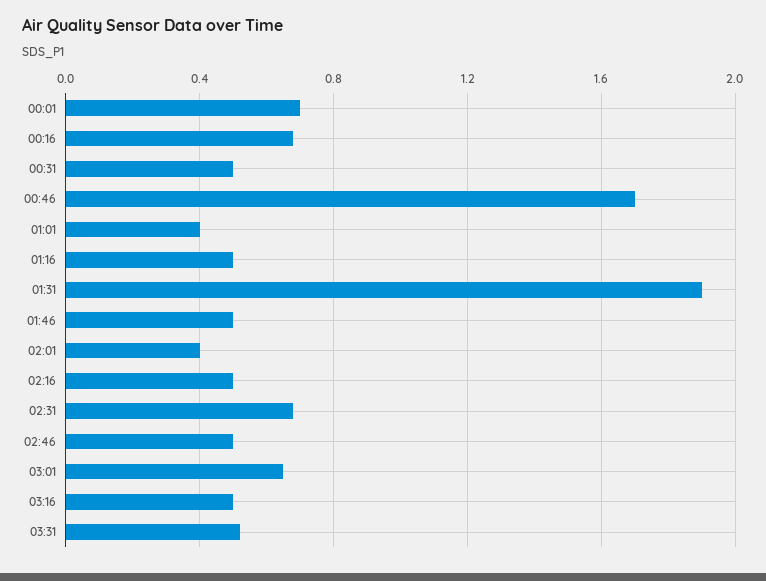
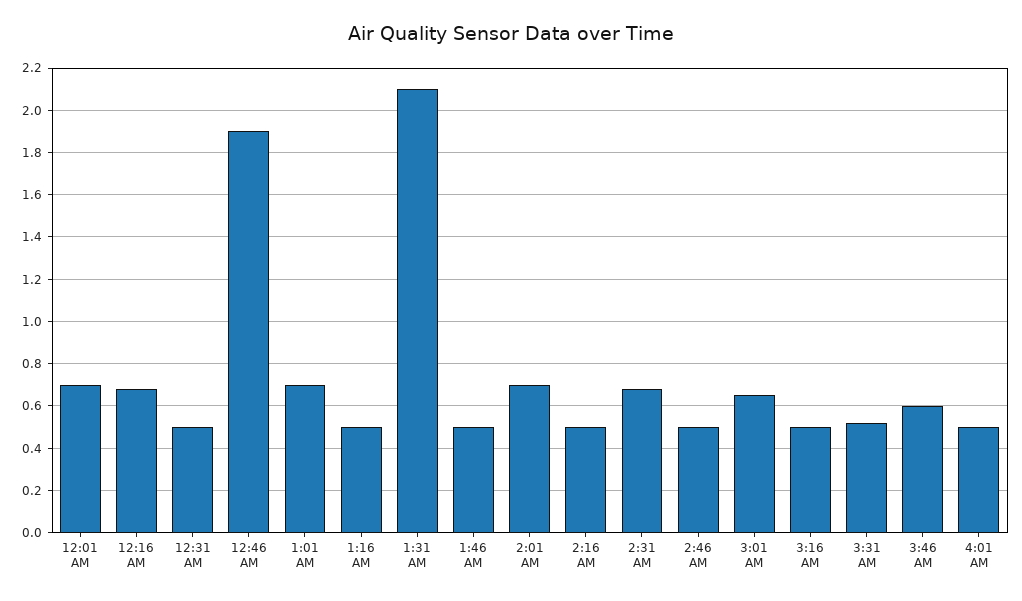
00:46: 1.7 -> 1.9
01:01: 0.4 -> 0.7
01:31: 1.9 -> 2.1
02:01: 0.4 -> 0.7
3:46 AM: none -> 0.6
4:01 AM: none -> 0.5

